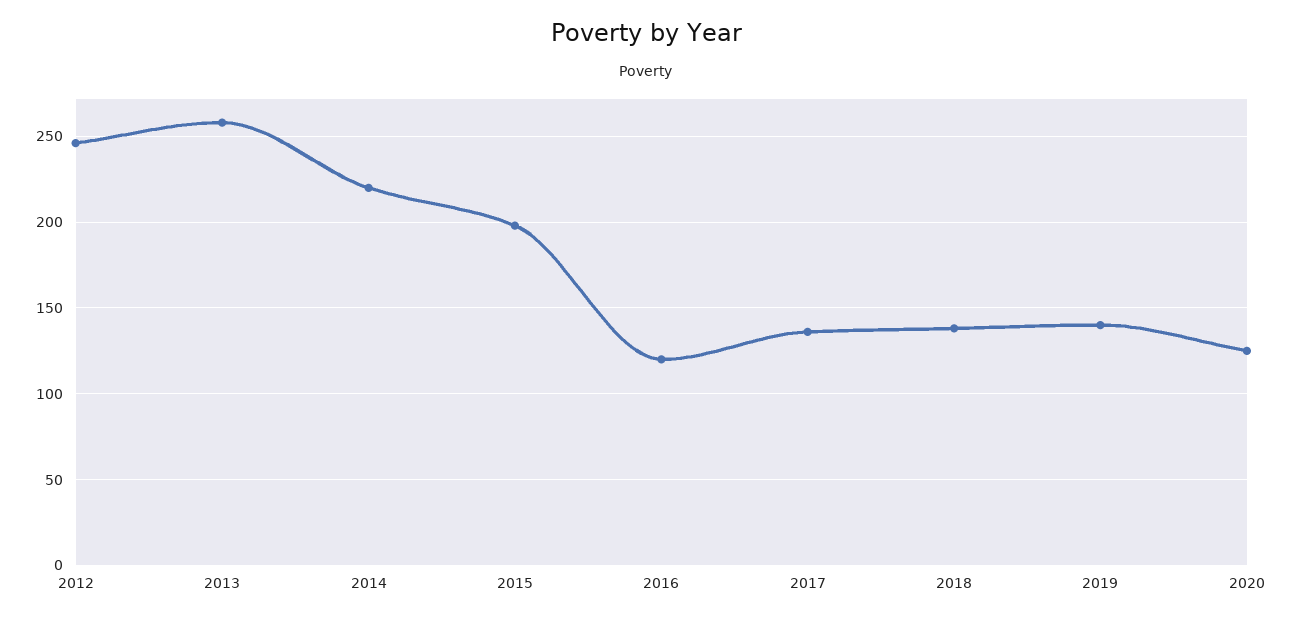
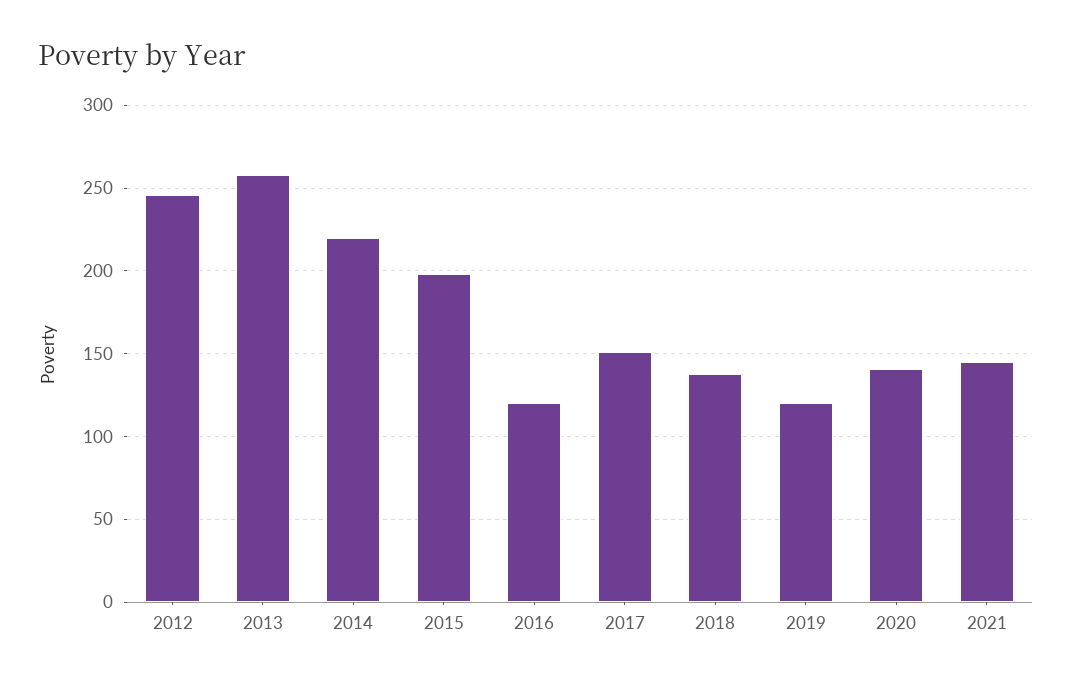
2017: 135 -> 150
2019: 140 -> 120
2020: 125 -> 140
2021: none -> 145

